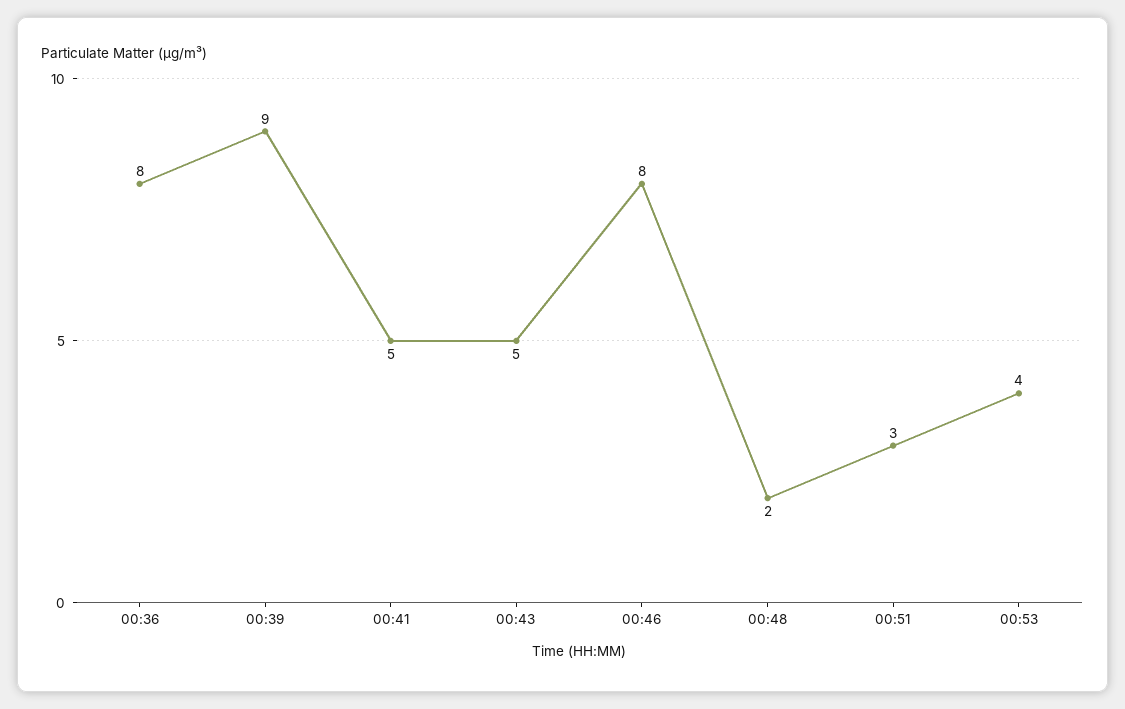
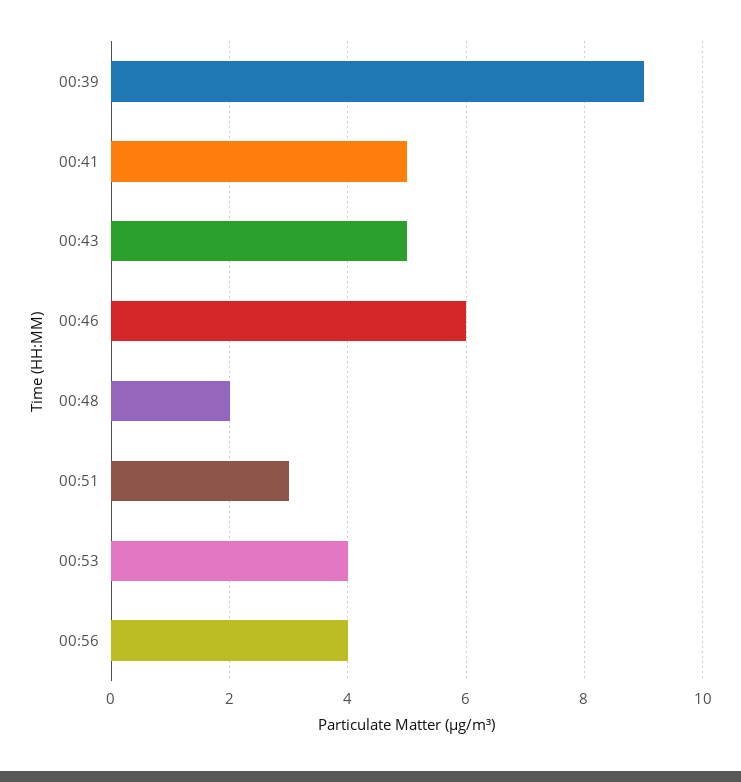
00:36: 8 -> none
00:46: 8 -> 6
00:56: none -> 4

